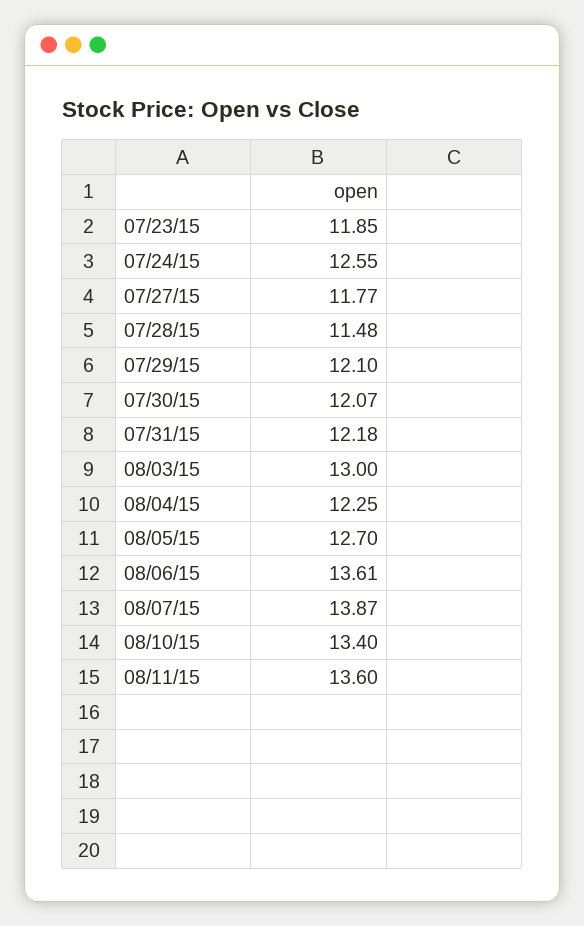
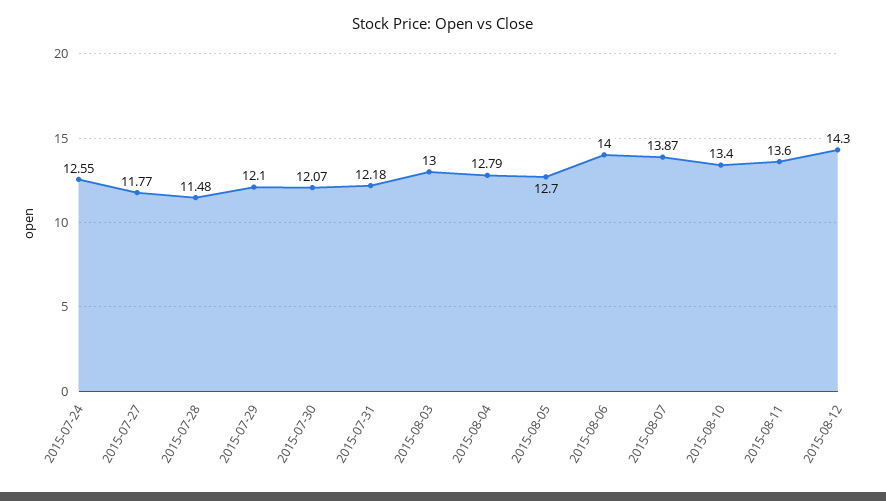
07/23/15: 11.85 -> none
08/04/15: 12.25 -> 12.79
08/06/15: 13.61 -> 14
2015-08-12: none -> 14.3

